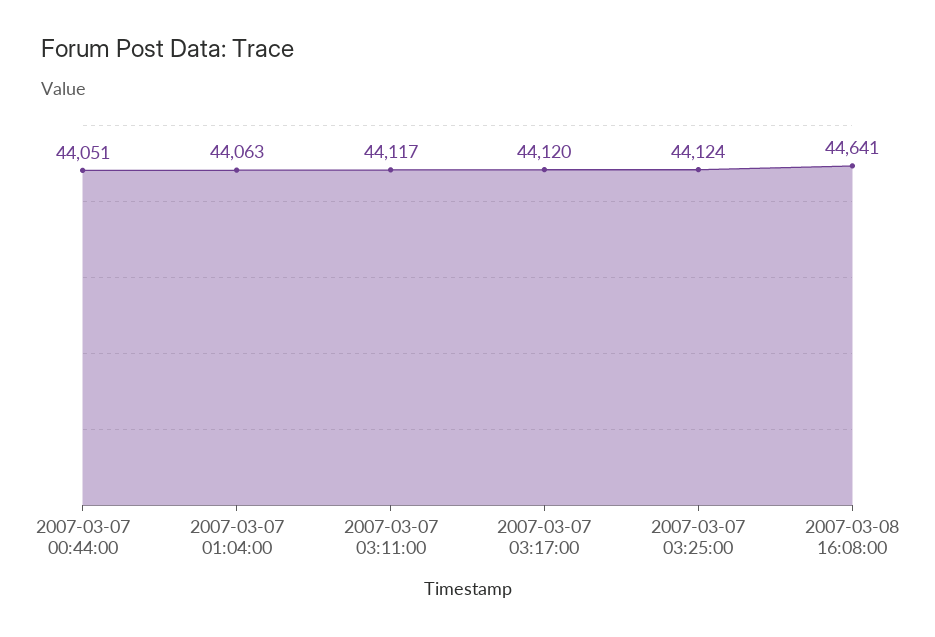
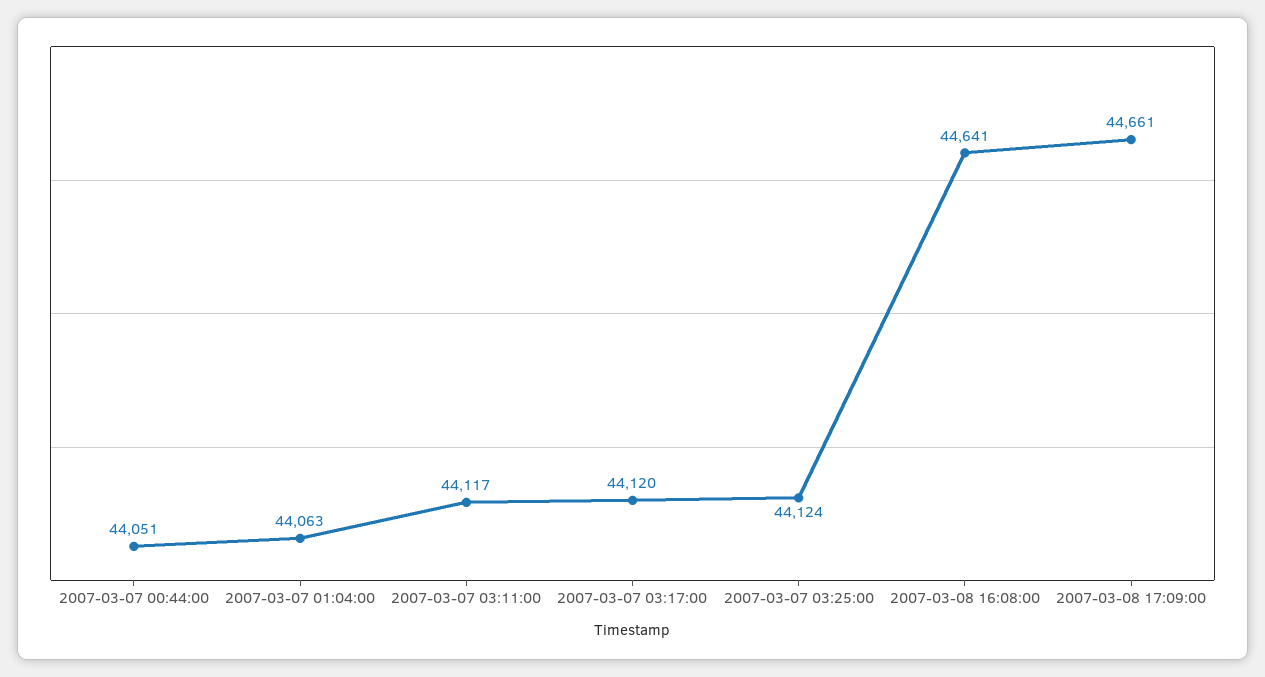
2007-03-08 17:09:00: none -> 44661

